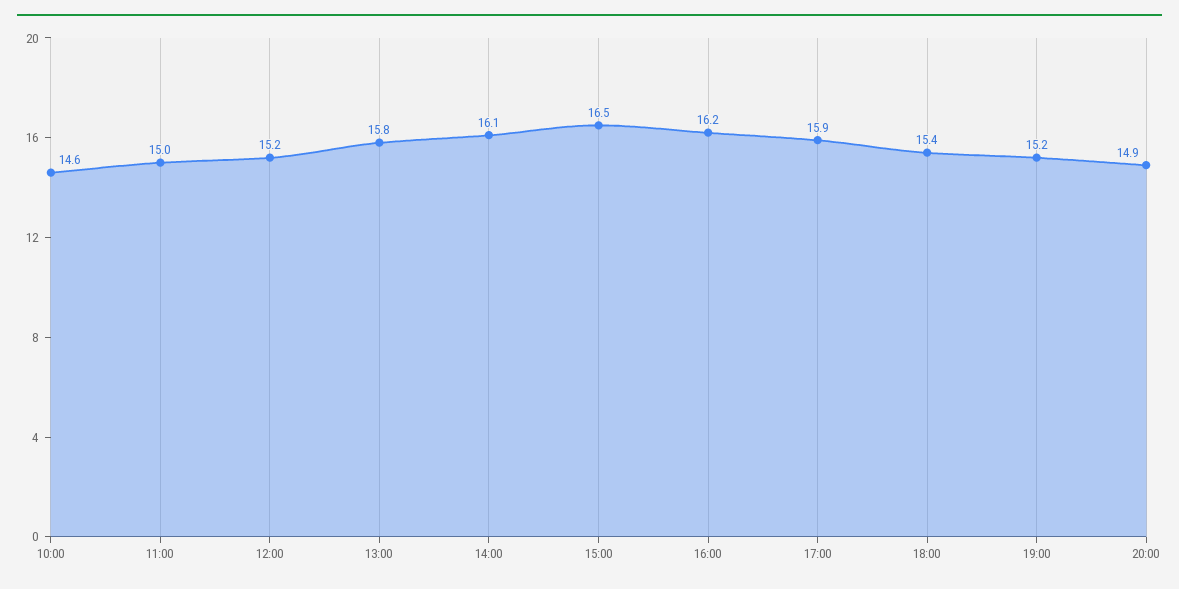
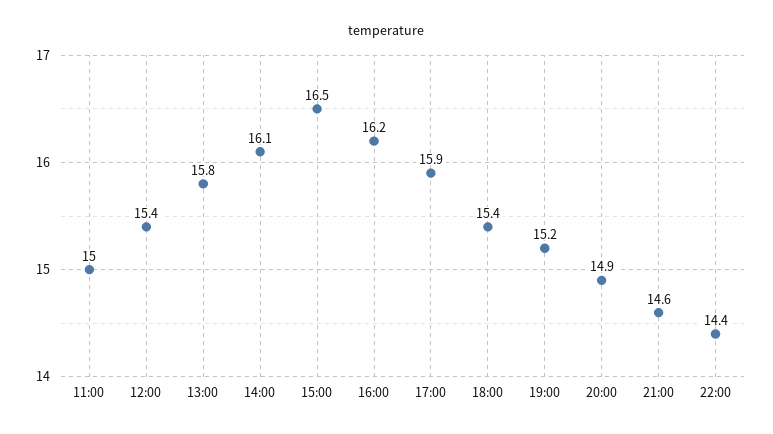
10:00: 14.6 -> none
12:00: 15.2 -> 15.4
21:00: none -> 14.6
22:00: none -> 14.4

